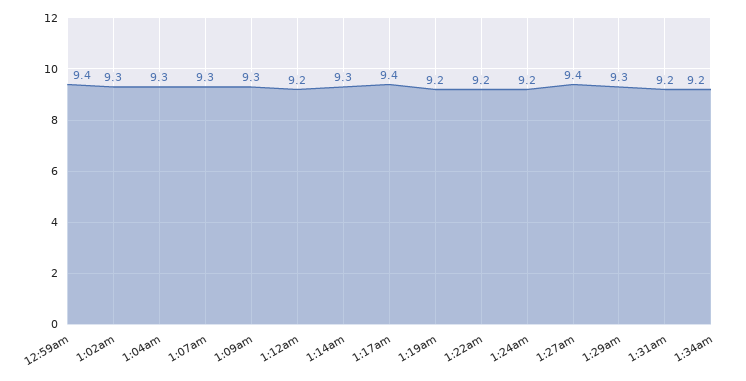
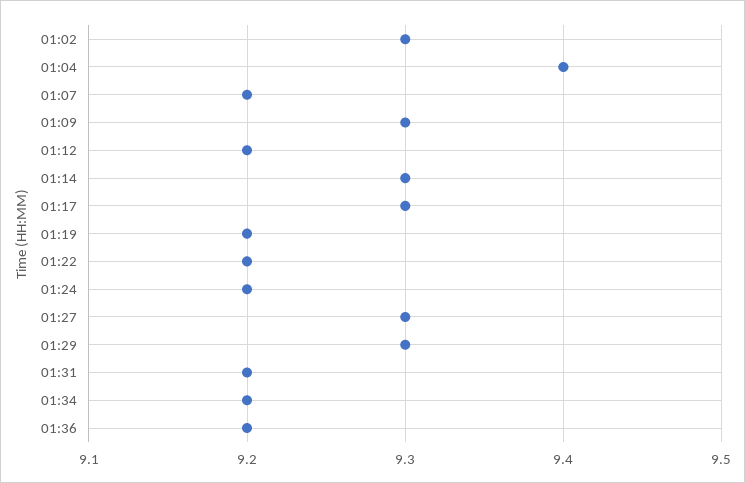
12:59am: 9.4 -> none
1:04am: 9.3 -> 9.4
1:07am: 9.3 -> 9.2
1:17am: 9.4 -> 9.3
1:27am: 9.4 -> 9.3
01:36: none -> 9.2

